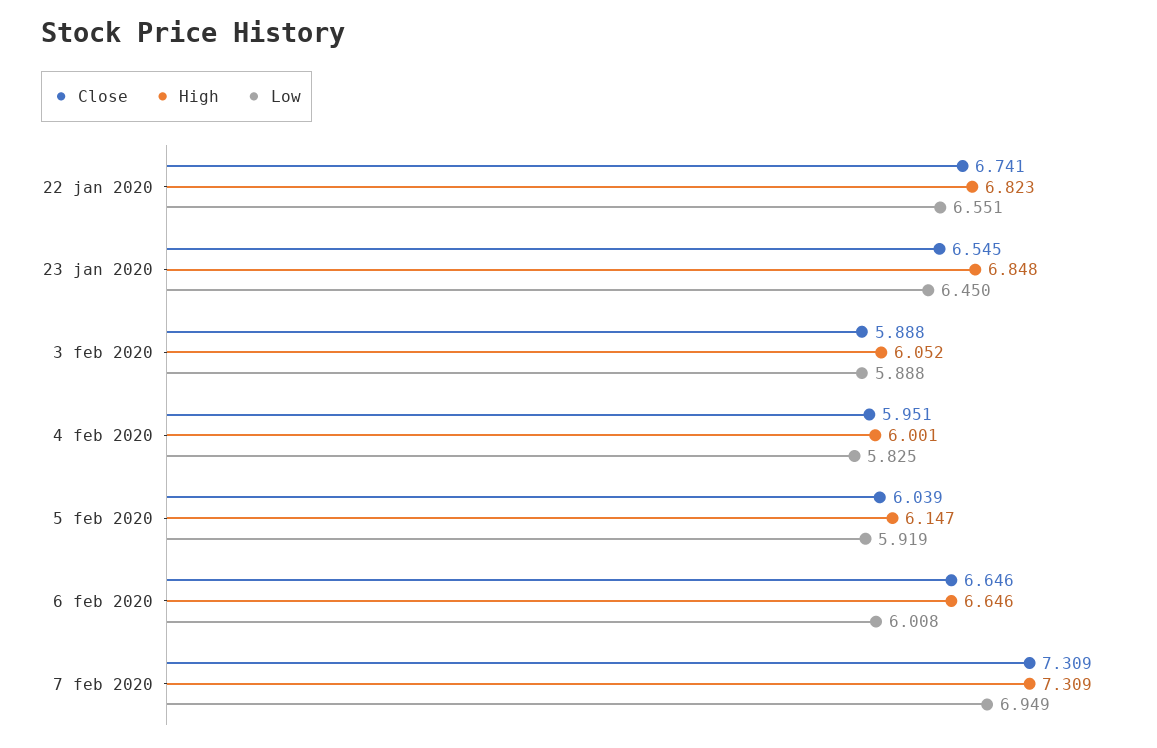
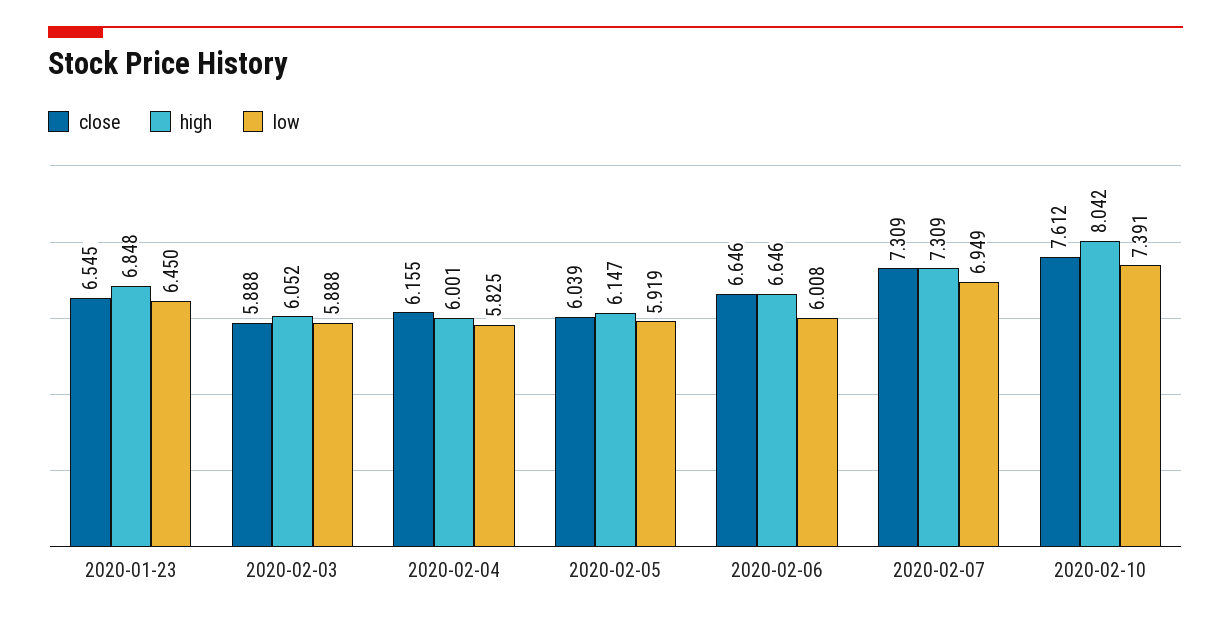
Close, 22 jan 2020: 6.741 -> none
High, 22 jan 2020: 6.823 -> none
Low, 22 jan 2020: 6.551 -> none
Close, 4 feb 2020: 5.951 -> 6.155
Close, 2020-02-10: none -> 7.612
High, 2020-02-10: none -> 8.042
Low, 2020-02-10: none -> 7.391

